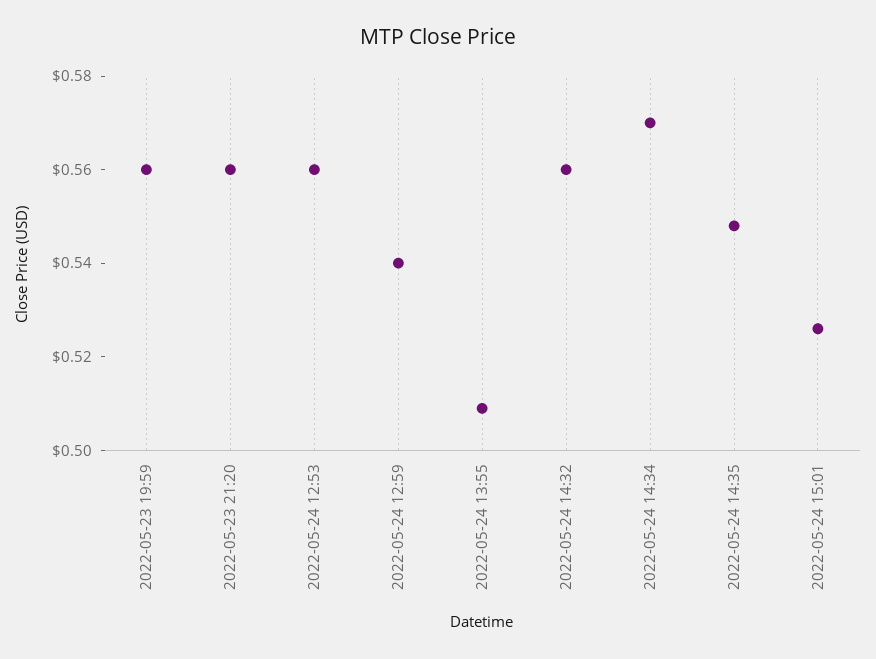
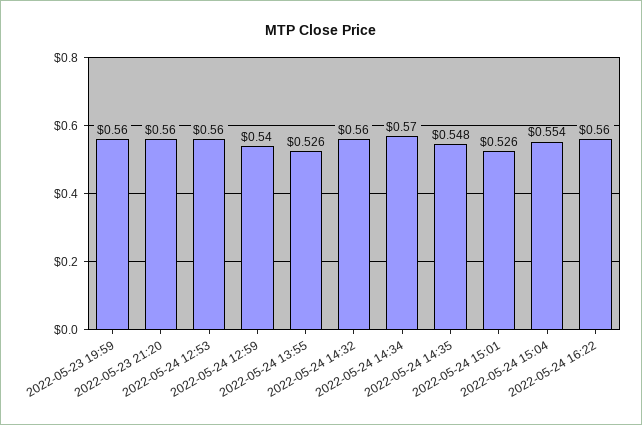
2022-05-24 13:55: 0.51 -> 0.526
2022-05-24 15:04: none -> 0.554
2022-05-24 16:22: none -> 0.56

